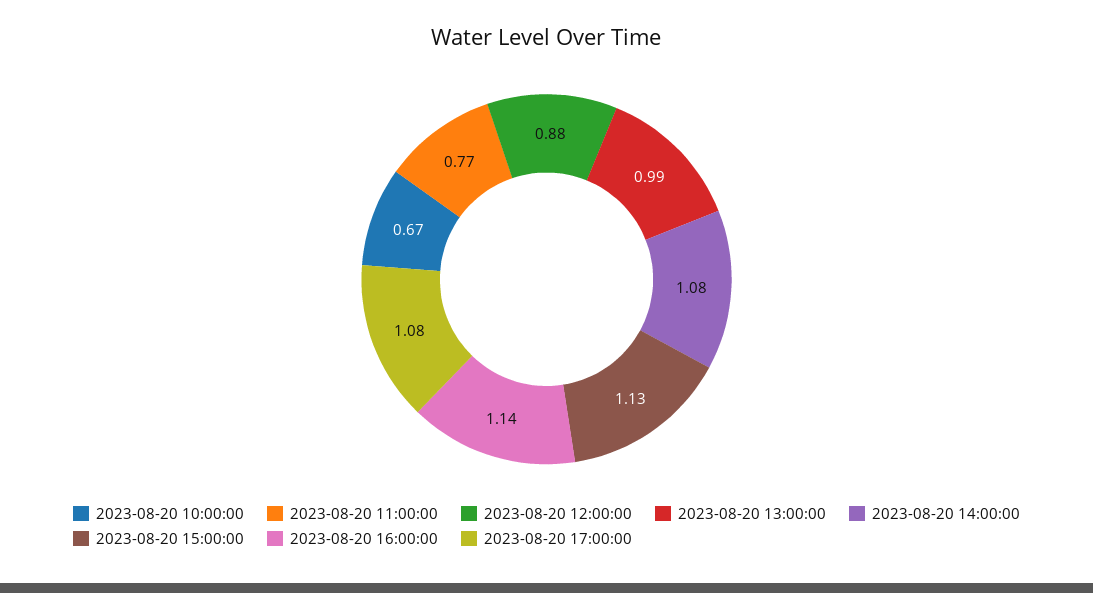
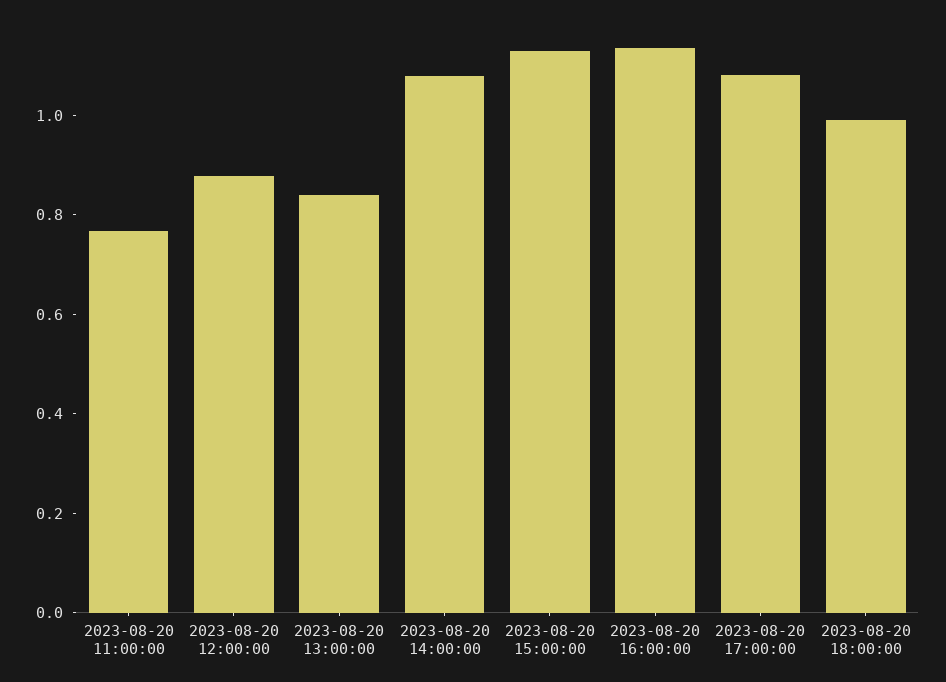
2023-08-20 10:00:00: 0.67 -> none
2023-08-20 13:00:00: 0.99 -> 0.85
2023-08-20 18:00:00: none -> 1

